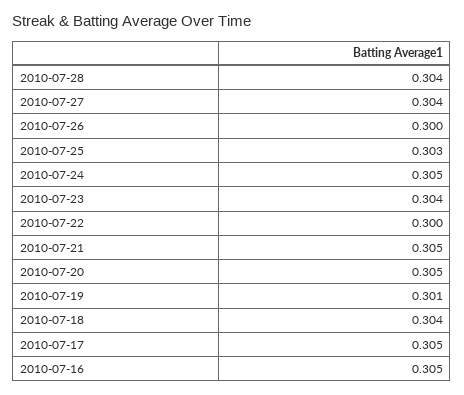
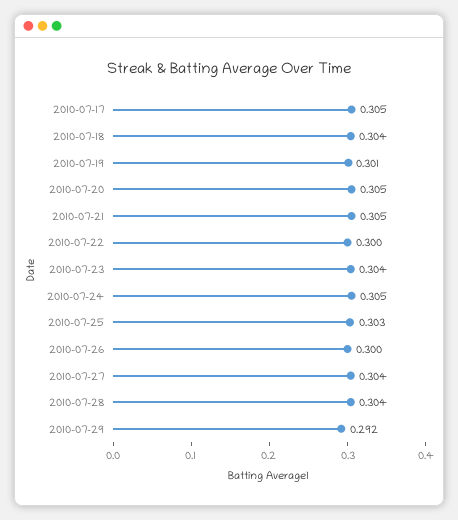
2010-07-16: 0.305 -> none
2010-07-29: none -> 0.292

